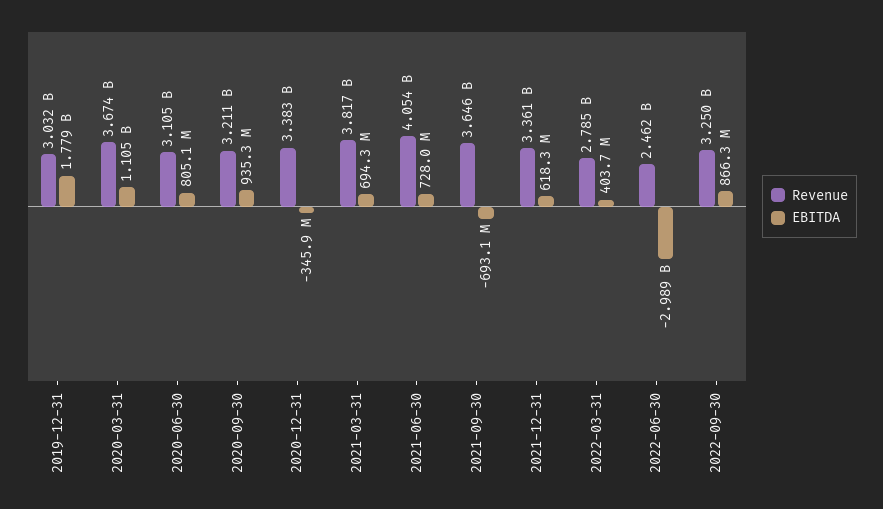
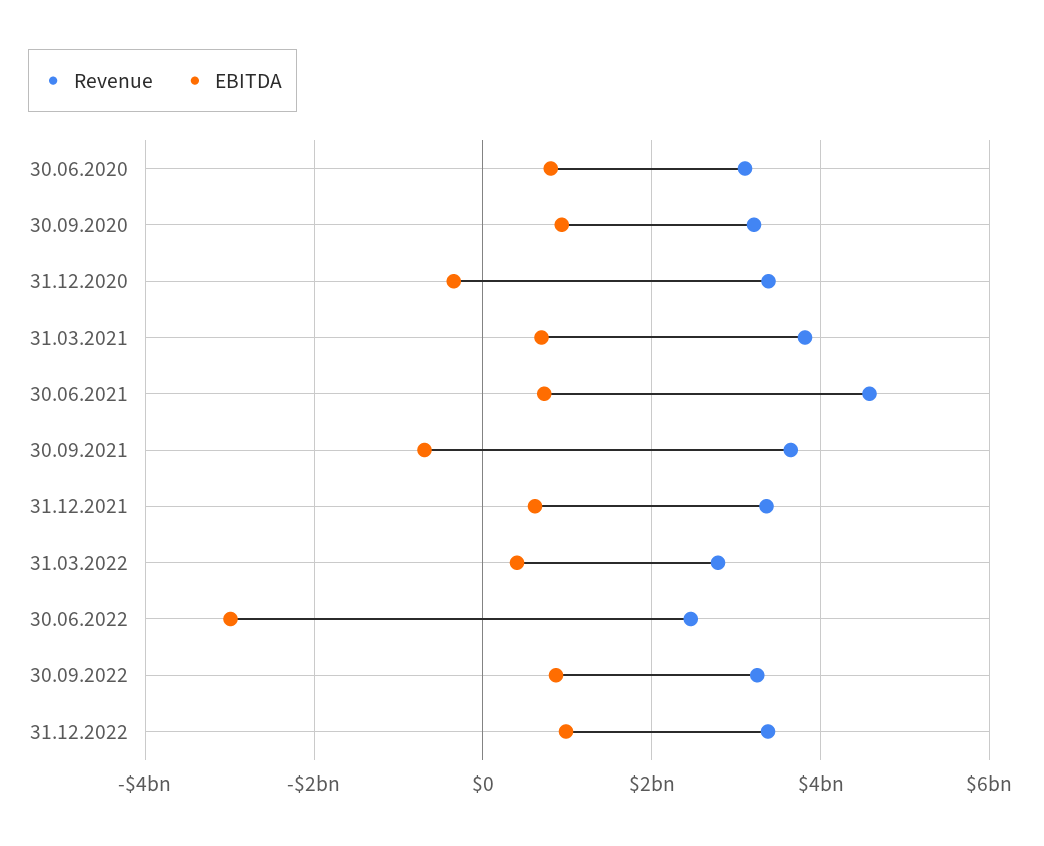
Revenue, 2019-12-31: 3032000000 -> none
EBITDA, 2019-12-31: 1779000000 -> none
Revenue, 2020-03-31: 3674000000 -> none
EBITDA, 2020-03-31: 1105000000 -> none
Revenue, 2021-06-30: 4054000000 -> 4600000000
Revenue, 31.12.2022: none -> 3400000000
EBITDA, 31.12.2022: none -> 1000000000

